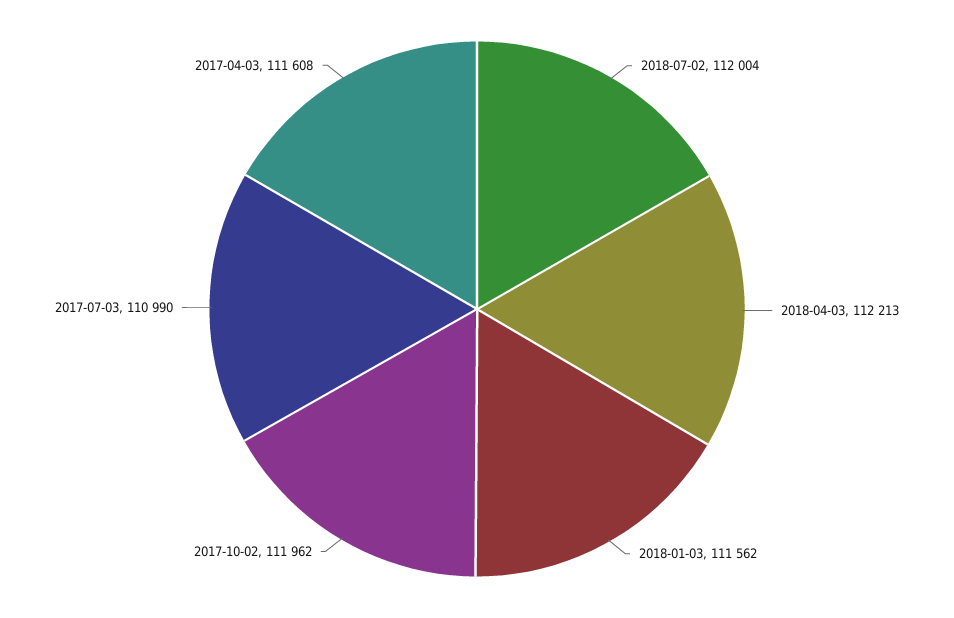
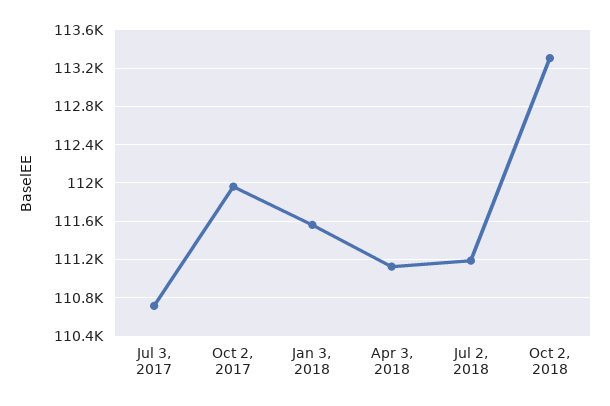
2018-07-02: 112004 -> 111200
2018-04-03: 112213 -> 111100
2017-07-03: 110990 -> 110700
2017-04-03: 111608 -> none
Oct 2, 2018: none -> 113300

